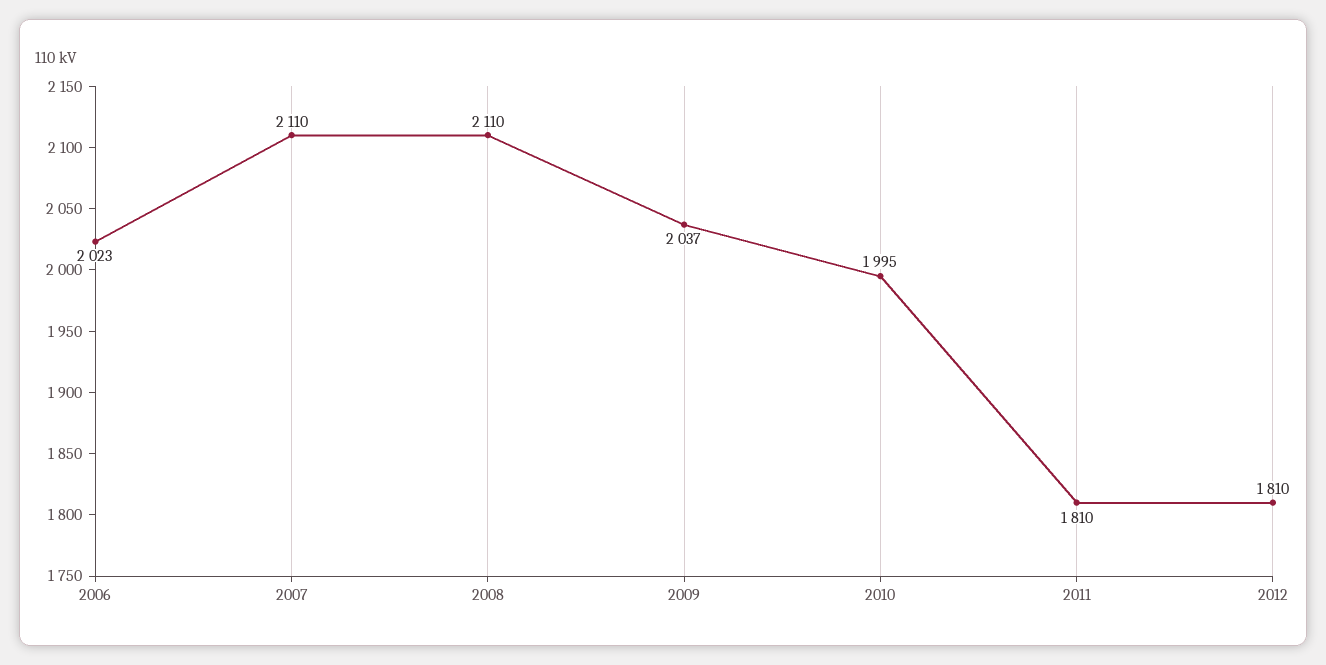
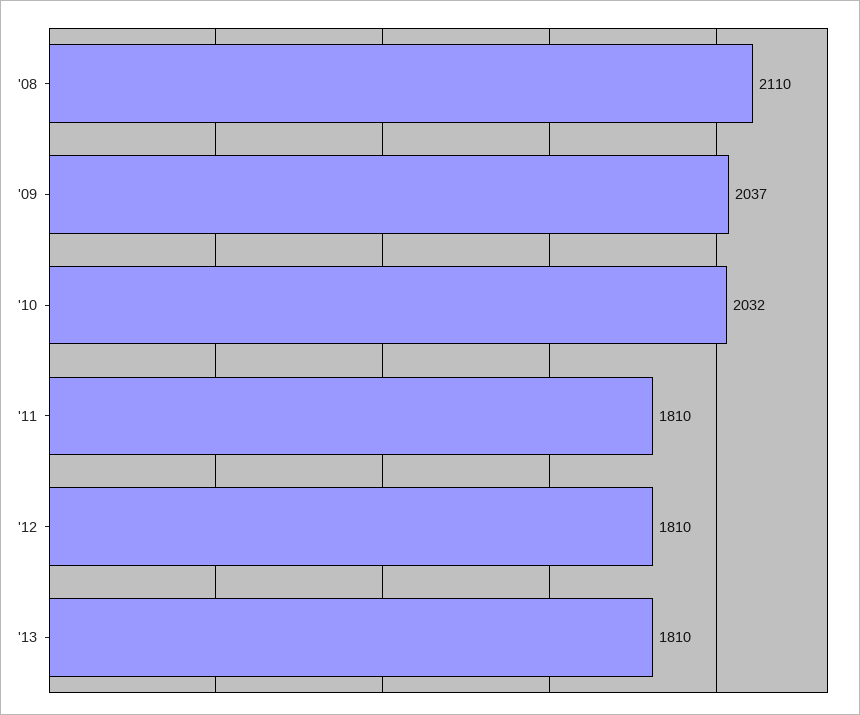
2006: 2023 -> none
2007: 2110 -> none
2010: 1995 -> 2032
'13: none -> 1810

